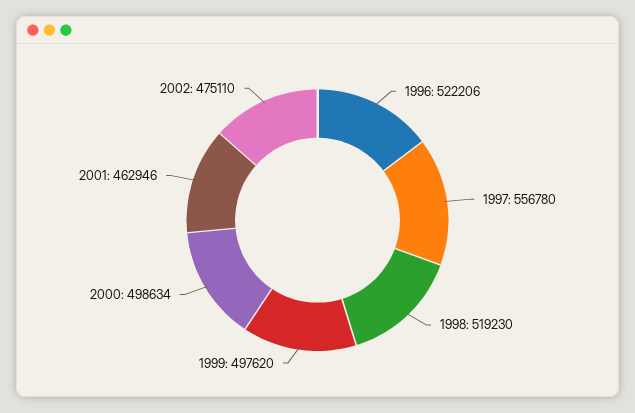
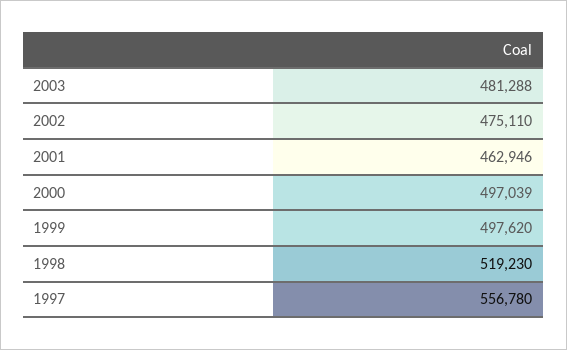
1996: 522206 -> none
2000: 498634 -> 497039
2003: none -> 481288

